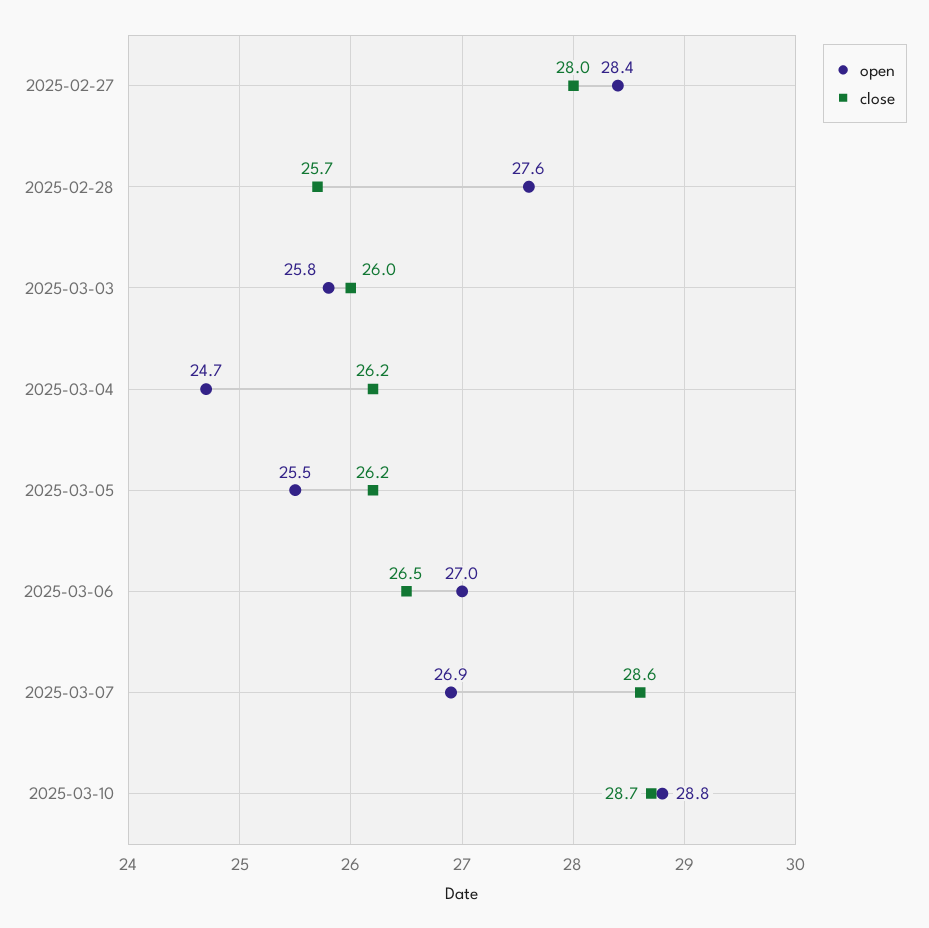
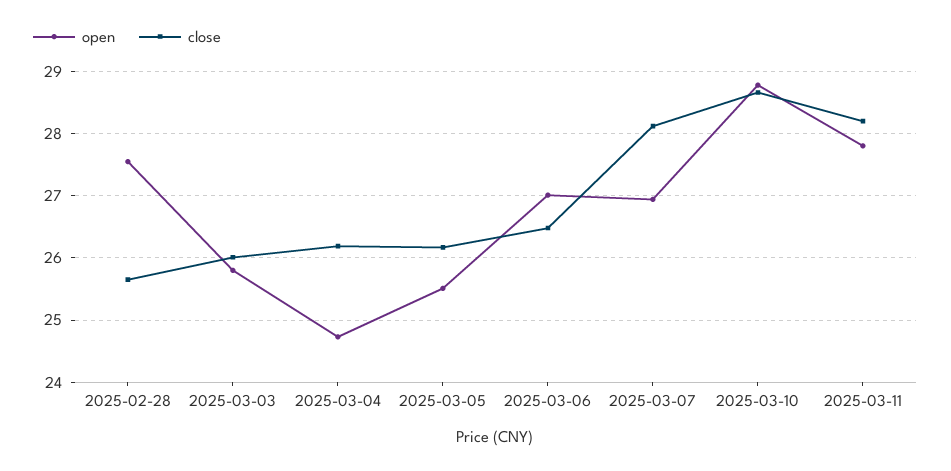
open, 2025-02-27: 28.4 -> none
close, 2025-02-27: 28 -> none
close, 2025-03-07: 28.6 -> 28.1
open, 2025-03-11: none -> 27.8
close, 2025-03-11: none -> 28.2

